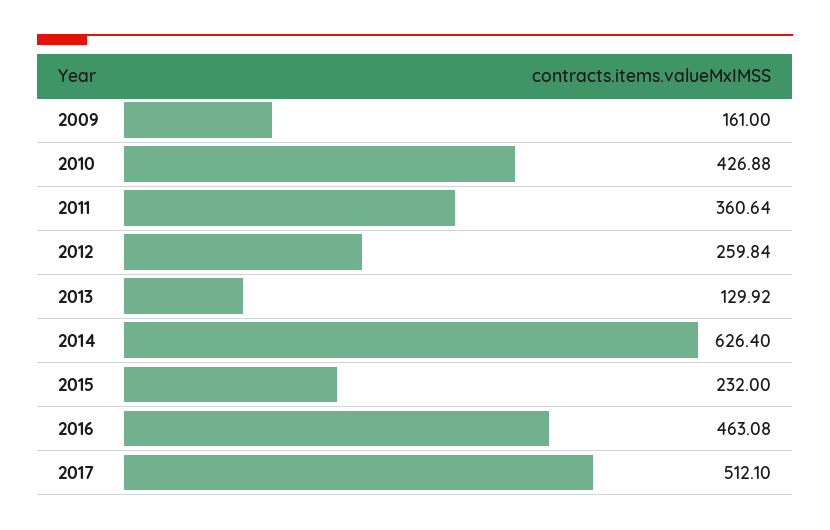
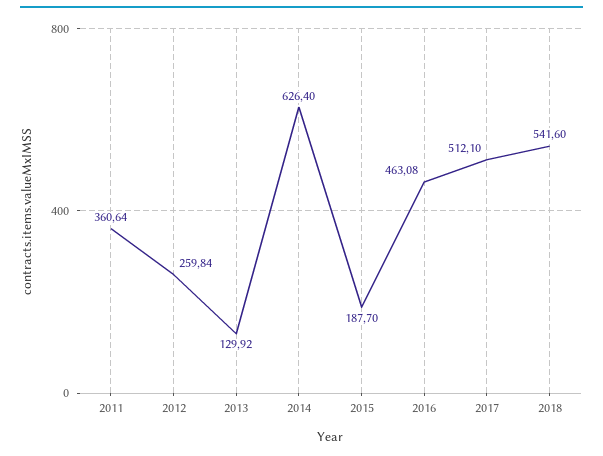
2009: 161 -> none
2010: 426.88 -> none
2015: 232 -> 187.7
2018: none -> 541.6

